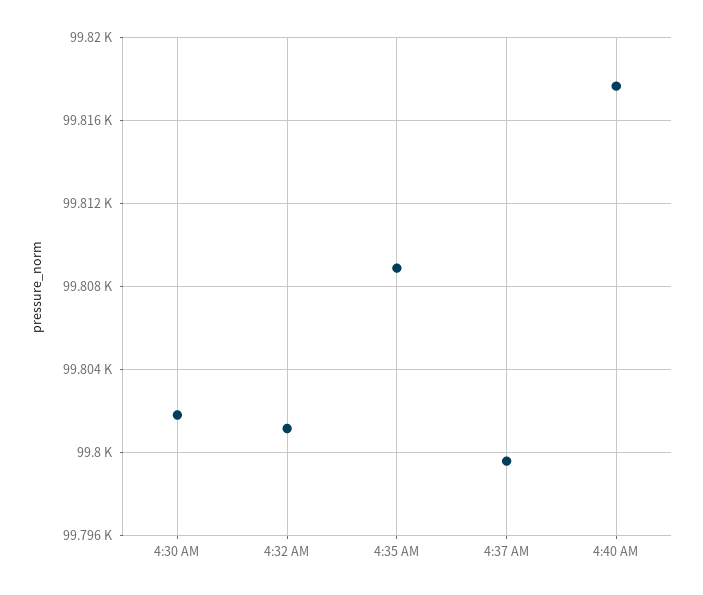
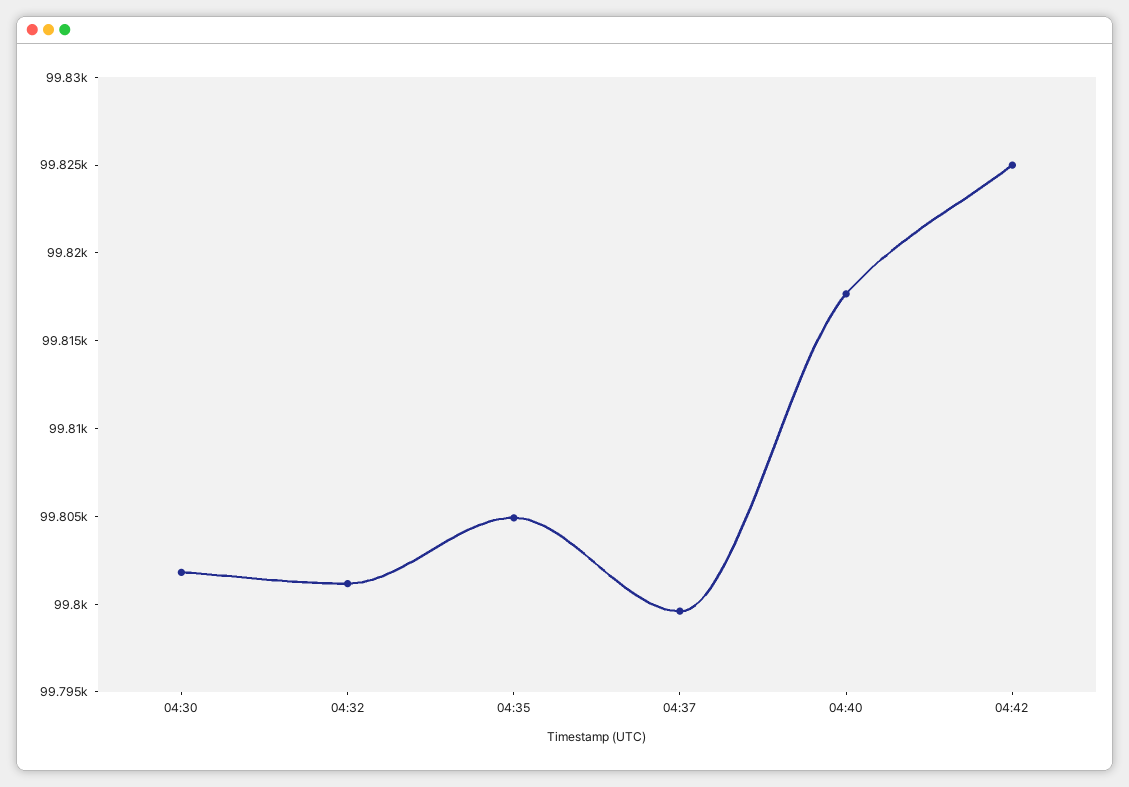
4:35 AM: 99809 -> 99805
04:42: none -> 99825

